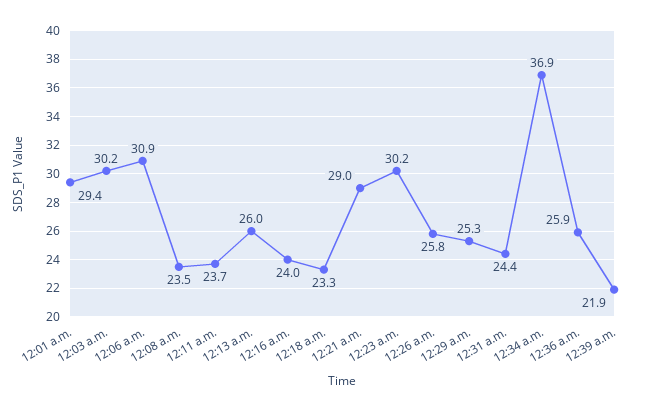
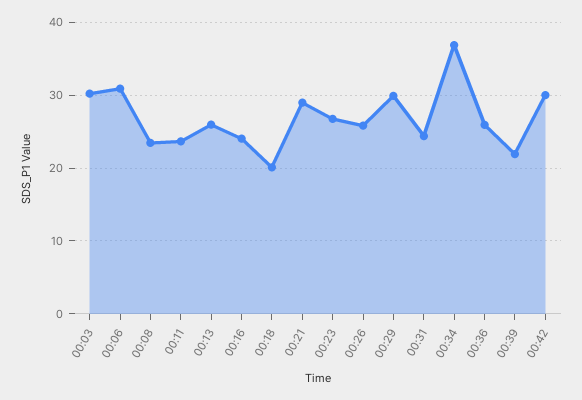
12:01 a.m.: 29.4 -> none
12:18 a.m.: 23.3 -> 20
12:23 a.m.: 30.2 -> 27
12:29 a.m.: 25.3 -> 30
00:42: none -> 30

